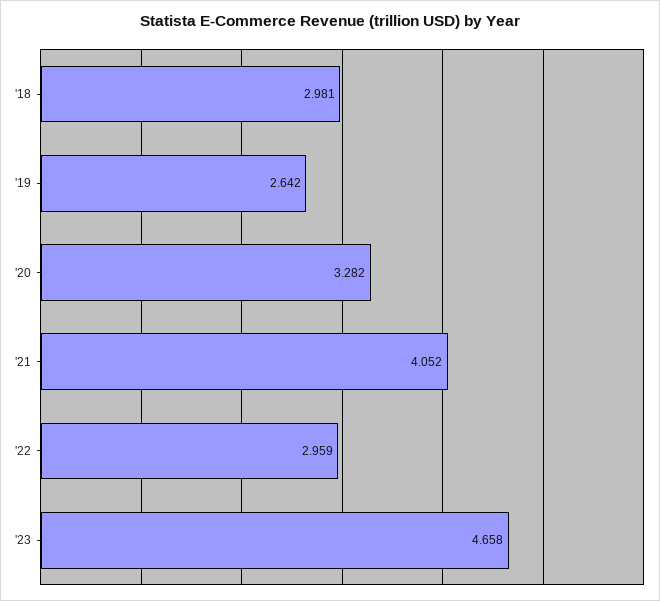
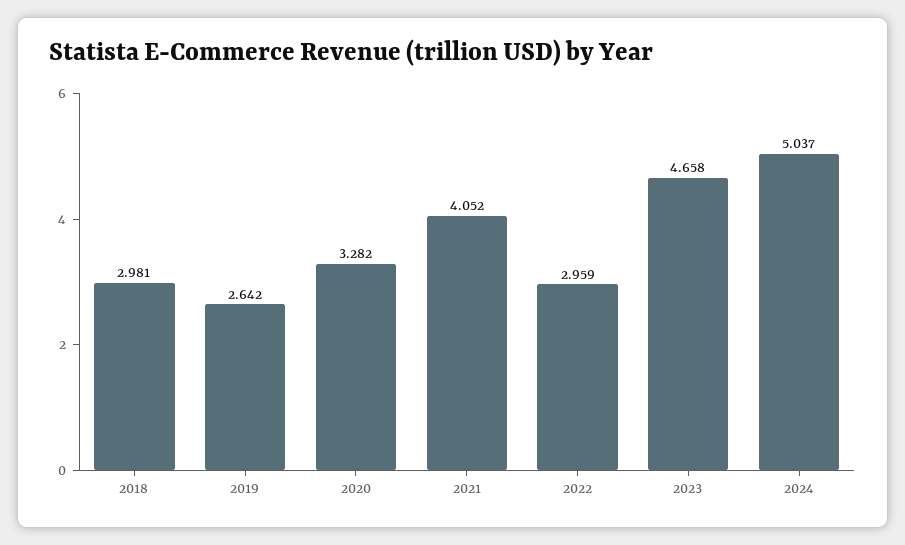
2024: none -> 5.037

